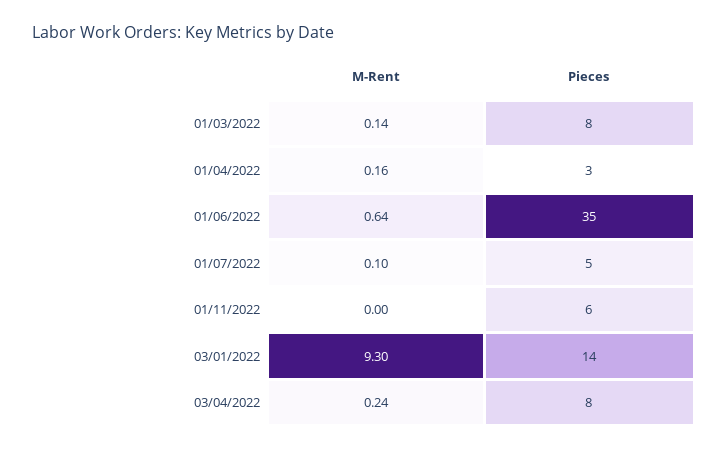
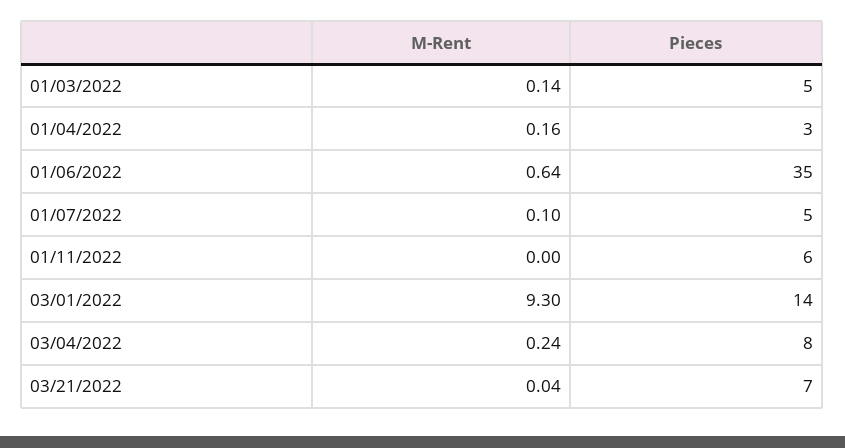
Pieces, 01/03/2022: 8 -> 5
M-Rent, 03/21/2022: none -> 0.04
Pieces, 03/21/2022: none -> 7

